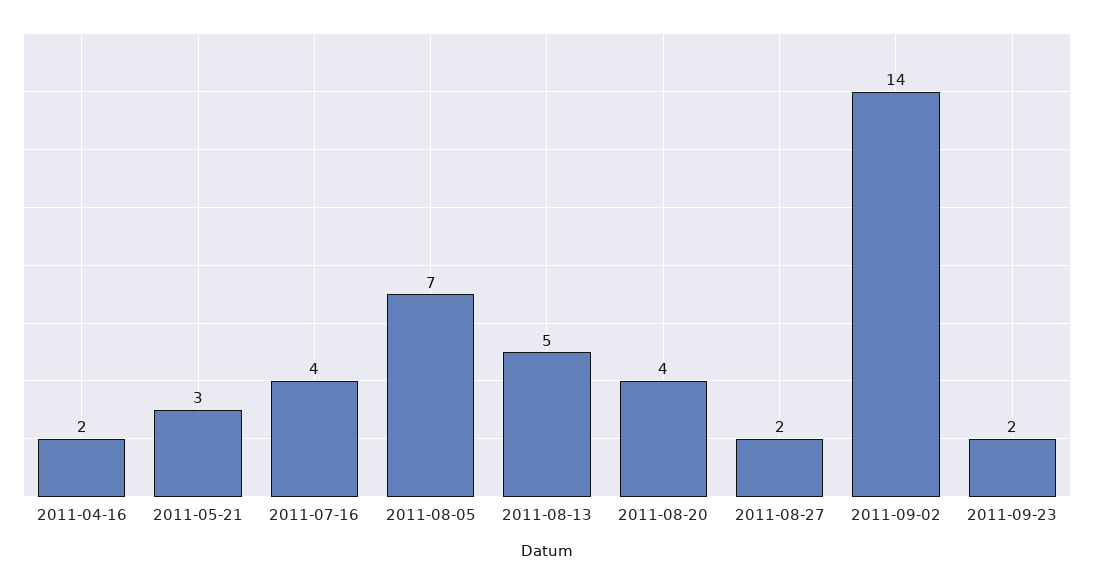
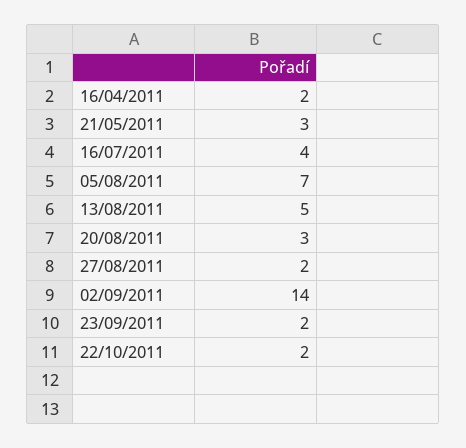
2011-08-20: 4 -> 3
22/10/2011: none -> 2

